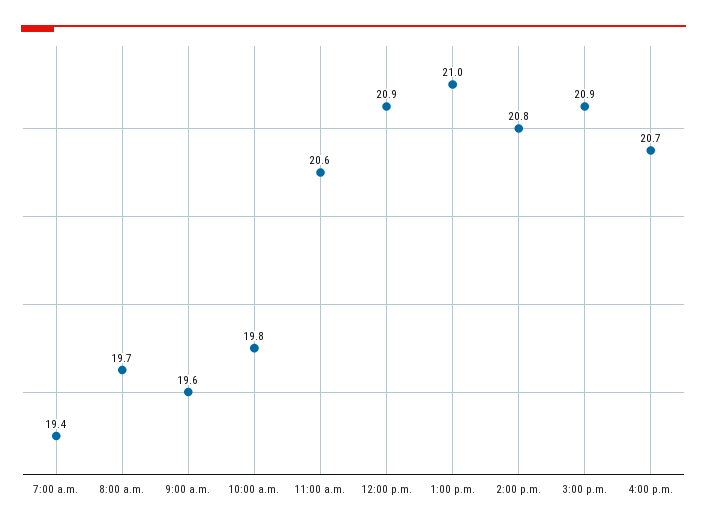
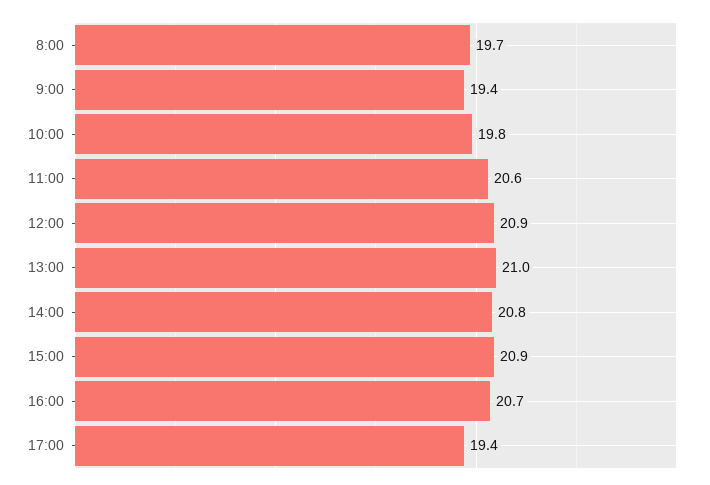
7:00 a.m.: 19.4 -> none
9:00 a.m.: 19.6 -> 19.4
17:00: none -> 19.4

